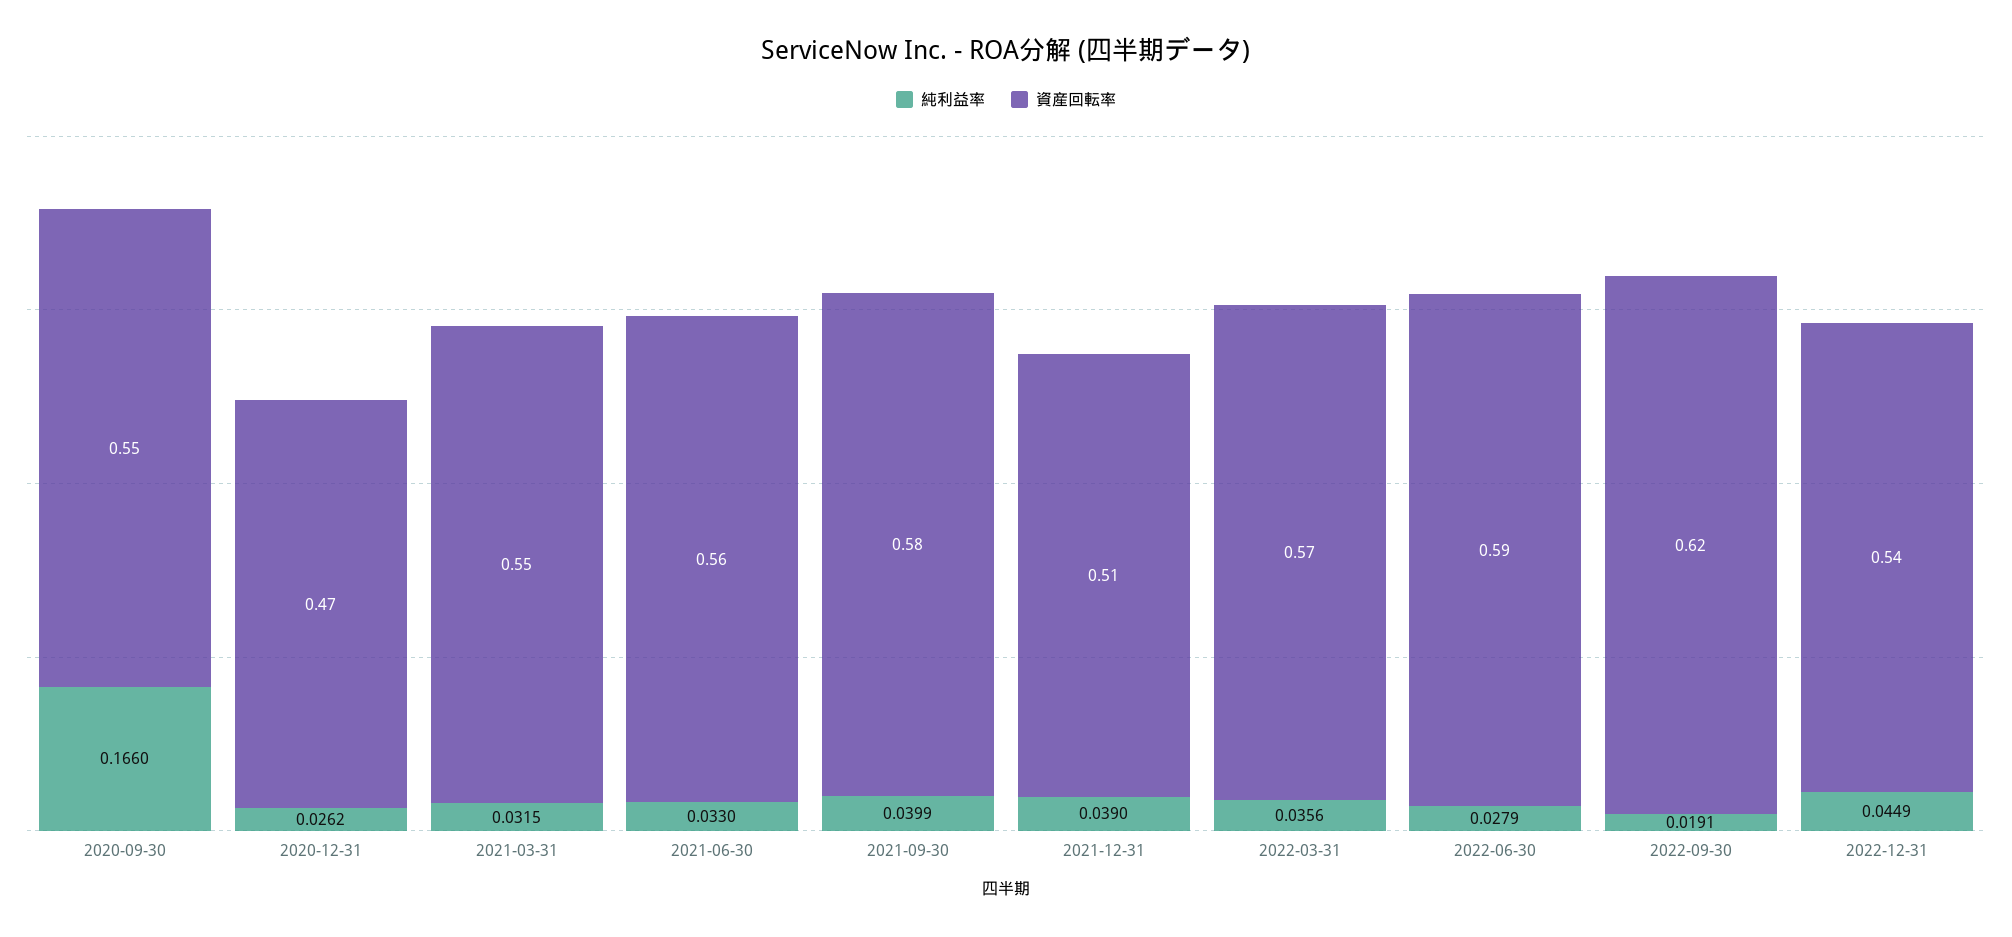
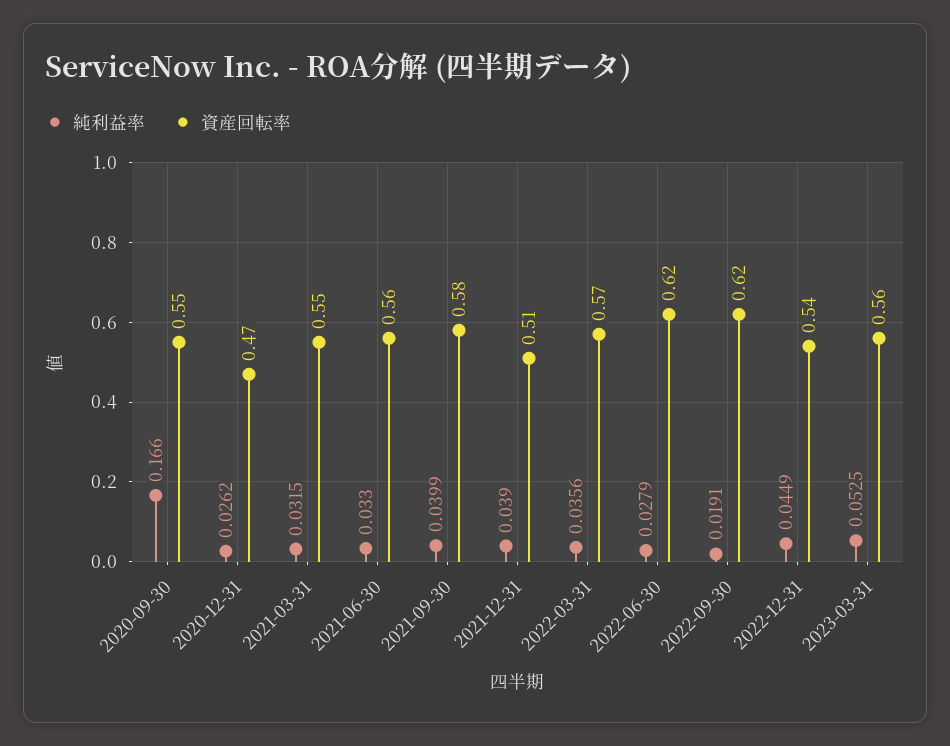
資産回転率, 2022-06-30: 0.59 -> 0.62
純利益率, 2023-03-31: none -> 0.0525
資産回転率, 2023-03-31: none -> 0.56

